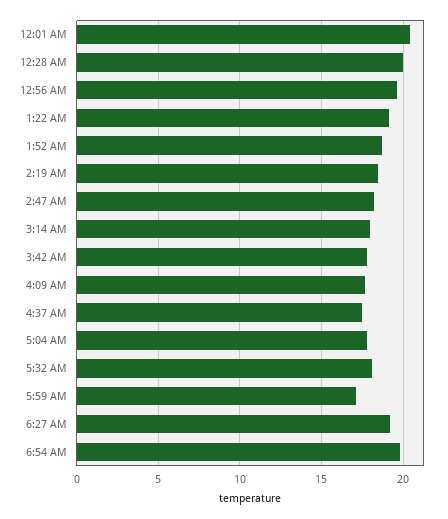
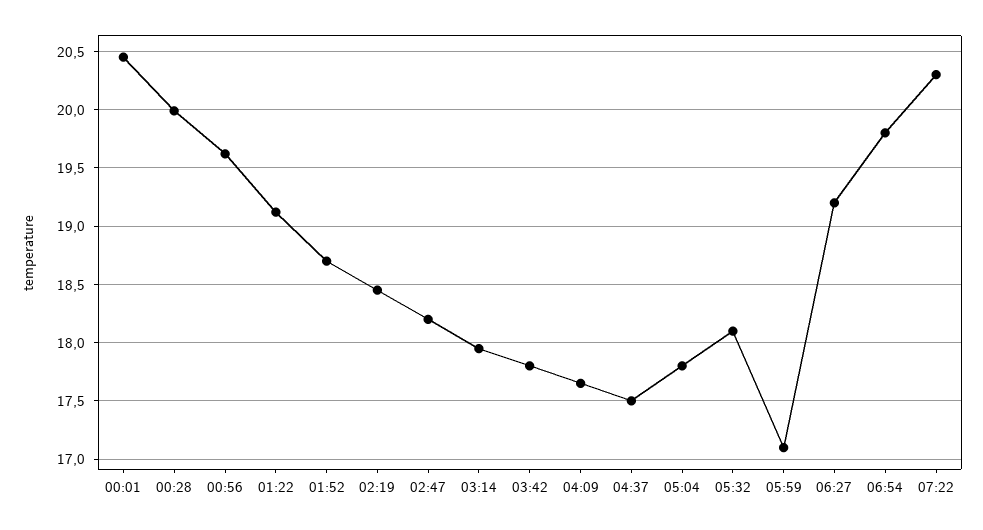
07:22: none -> 20.3

